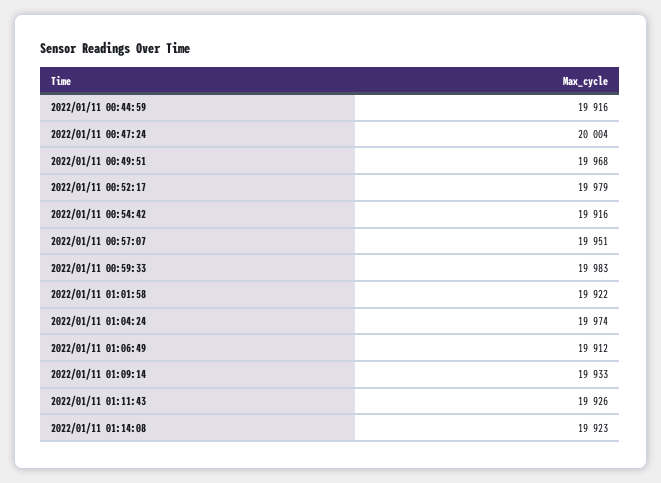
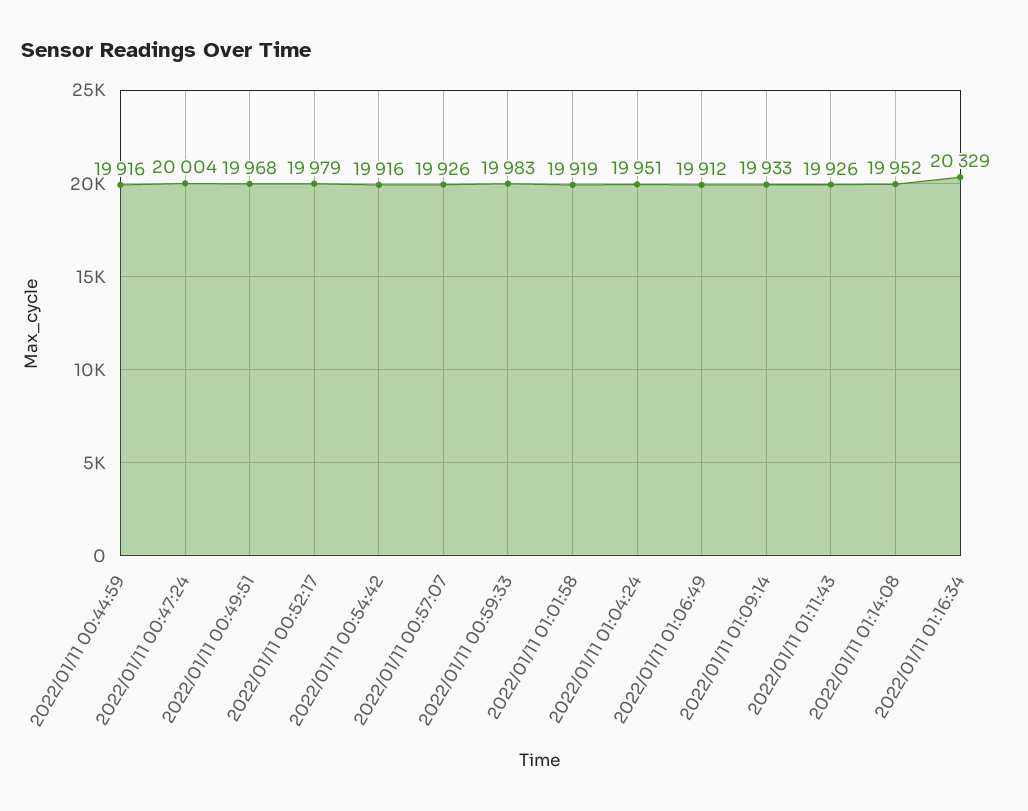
2022/01/11 00:57:07: 19951 -> 19926
2022/01/11 01:01:58: 19922 -> 19919
2022/01/11 01:04:24: 19974 -> 19951
2022/01/11 01:14:08: 19923 -> 19952
2022/01/11 01:16:34: none -> 20329

